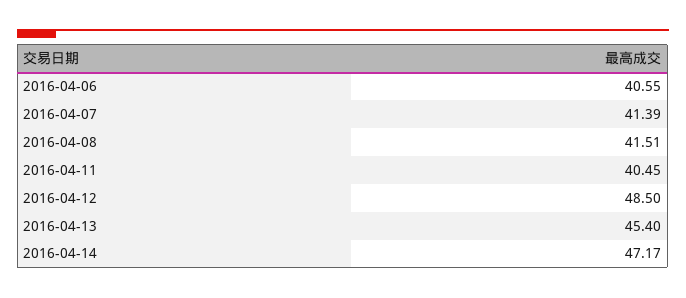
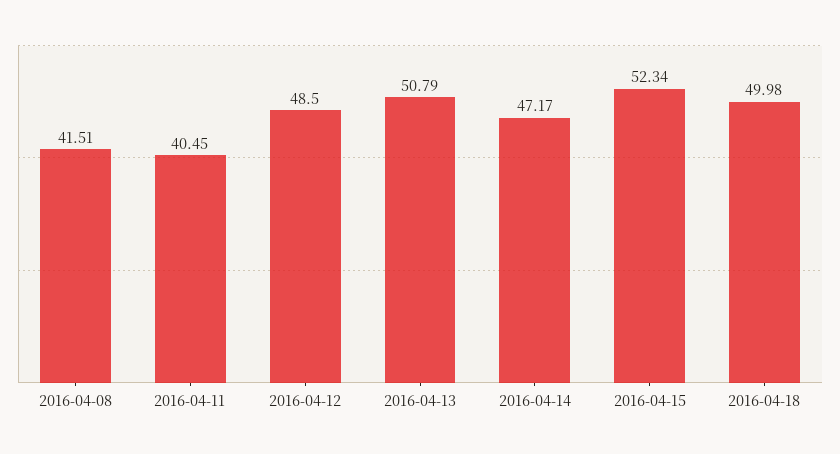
2016-04-06: 40.55 -> none
2016-04-07: 41.39 -> none
2016-04-13: 45.4 -> 50.79
2016-04-15: none -> 52.34
2016-04-18: none -> 49.98

